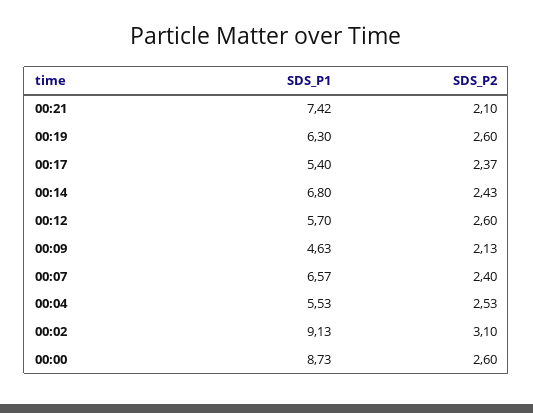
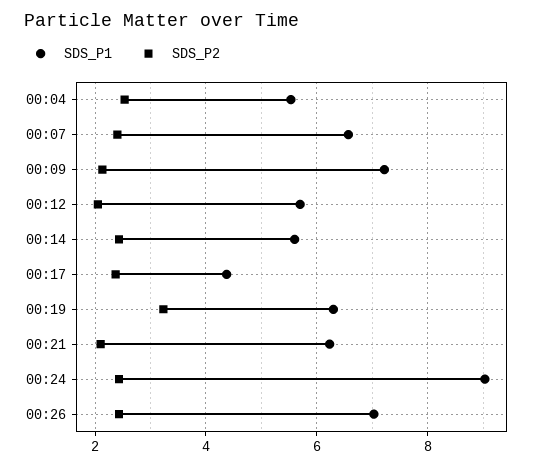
SDS_P1, 00:21: 7.42 -> 6.2
SDS_P2, 00:19: 2.6 -> 3.2
SDS_P1, 00:17: 5.4 -> 4.4
SDS_P1, 00:14: 6.8 -> 5.6
SDS_P2, 00:12: 2.6 -> 2
SDS_P1, 00:09: 4.63 -> 7.2
SDS_P1, 00:02: 9.13 -> none
SDS_P2, 00:02: 3.1 -> none
SDS_P1, 00:00: 8.73 -> none
SDS_P2, 00:00: 2.6 -> none
SDS_P1, 00:24: none -> 9
SDS_P2, 00:24: none -> 2.4
SDS_P1, 00:26: none -> 7
SDS_P2, 00:26: none -> 2.4

